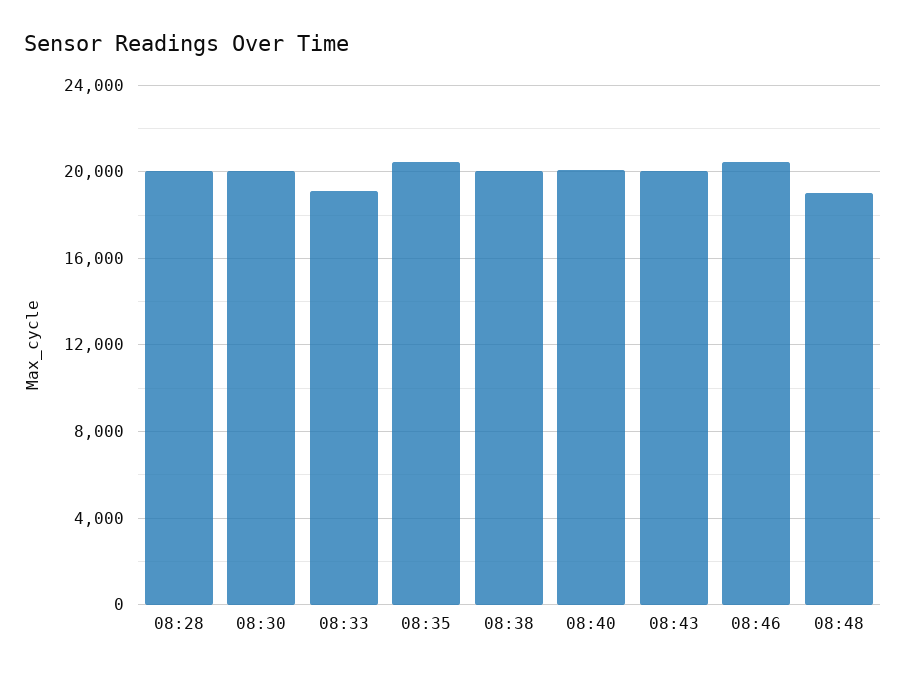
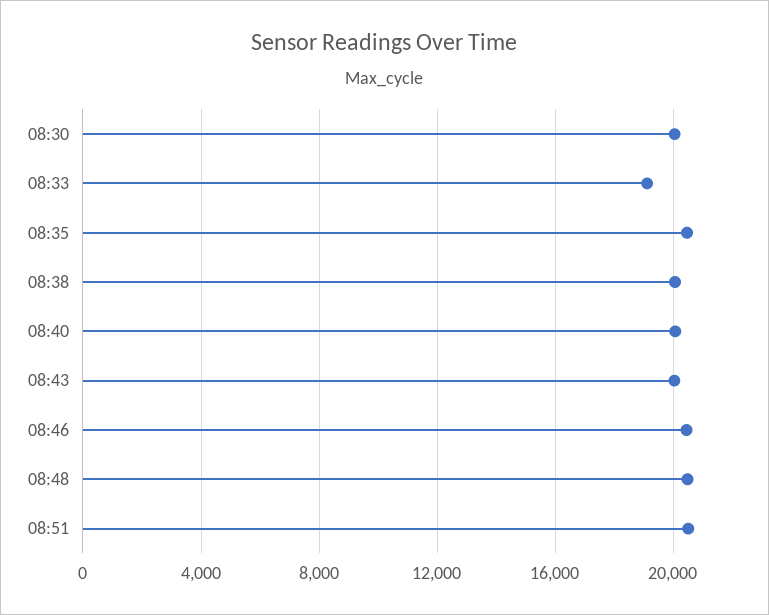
08:28: 20000 -> none
08:48: 19000 -> 20500
08:51: none -> 20500

